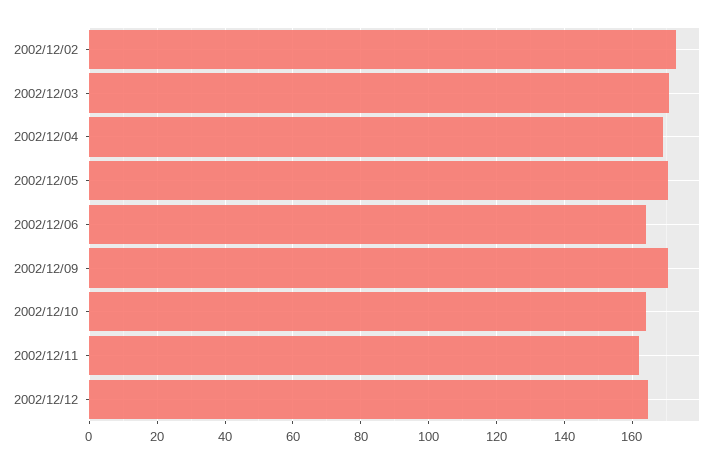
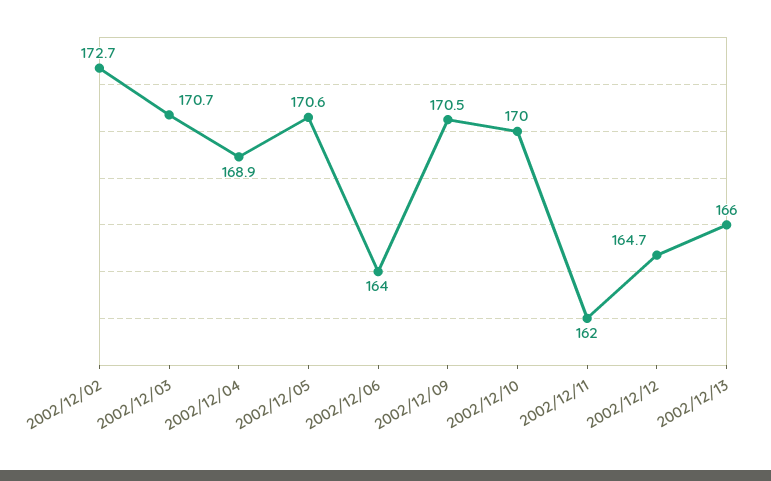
2002/12/10: 164 -> 170
2002/12/13: none -> 166

